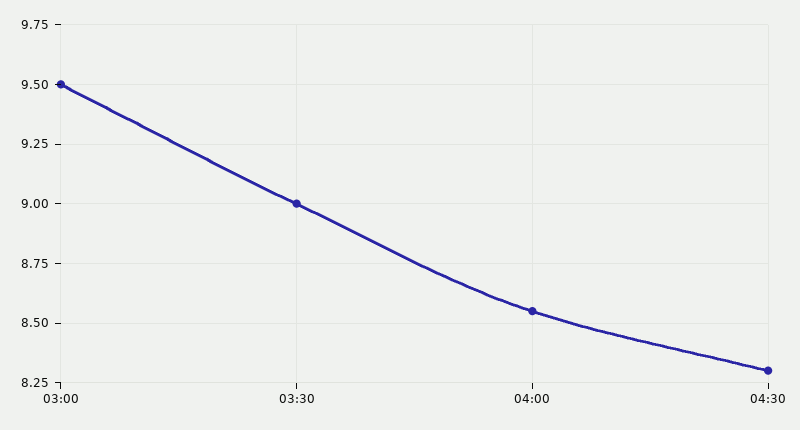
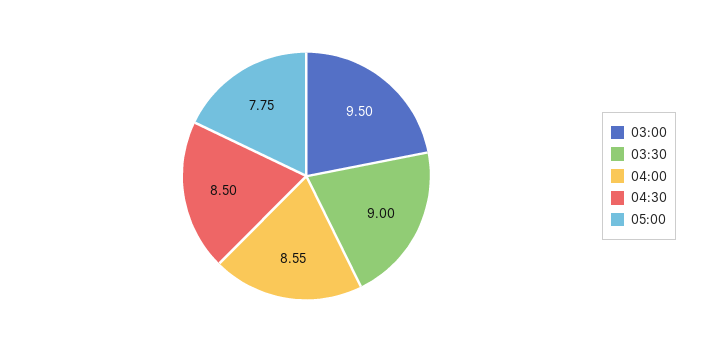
04:30: 8.3 -> 8.5
05:00: none -> 7.75

